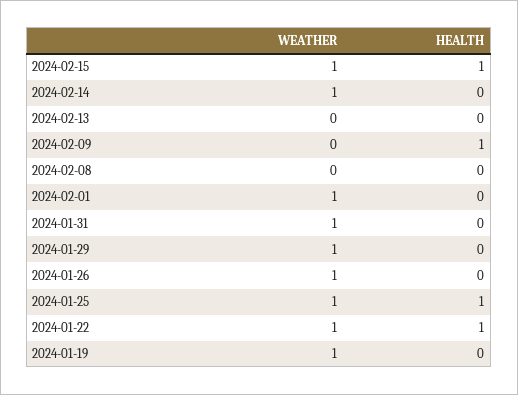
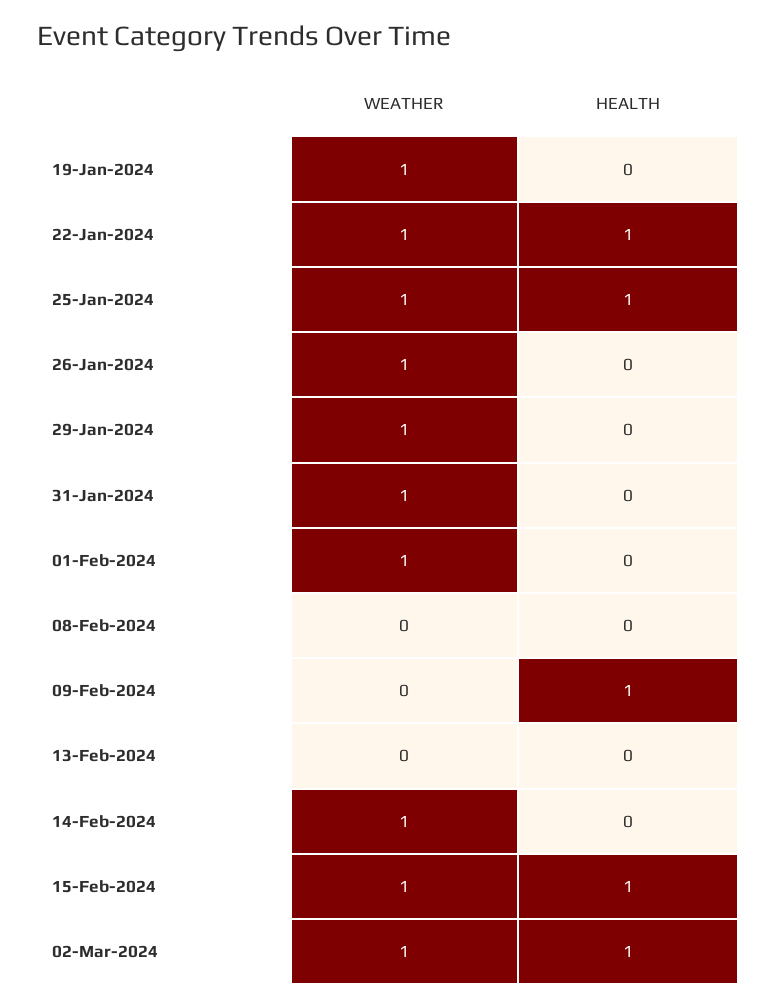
WEATHER, 02-Mar-2024: none -> 1
HEALTH, 02-Mar-2024: none -> 1

